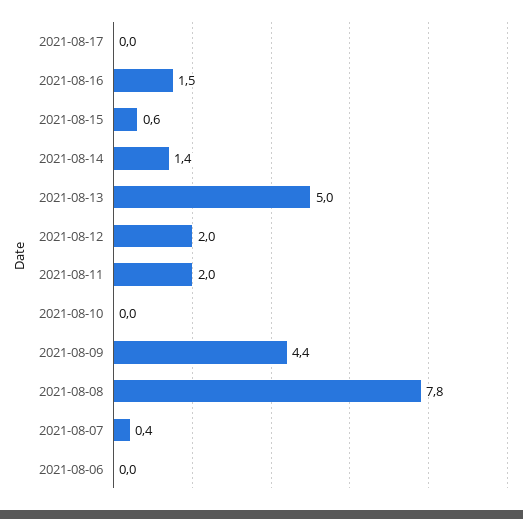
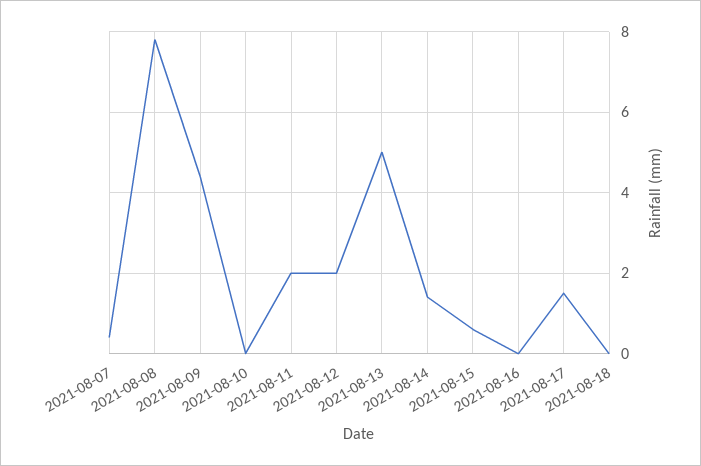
2021-08-17: 0 -> 1.5
2021-08-16: 1.5 -> 0
2021-08-06: 0 -> none
2021-08-18: none -> 0

